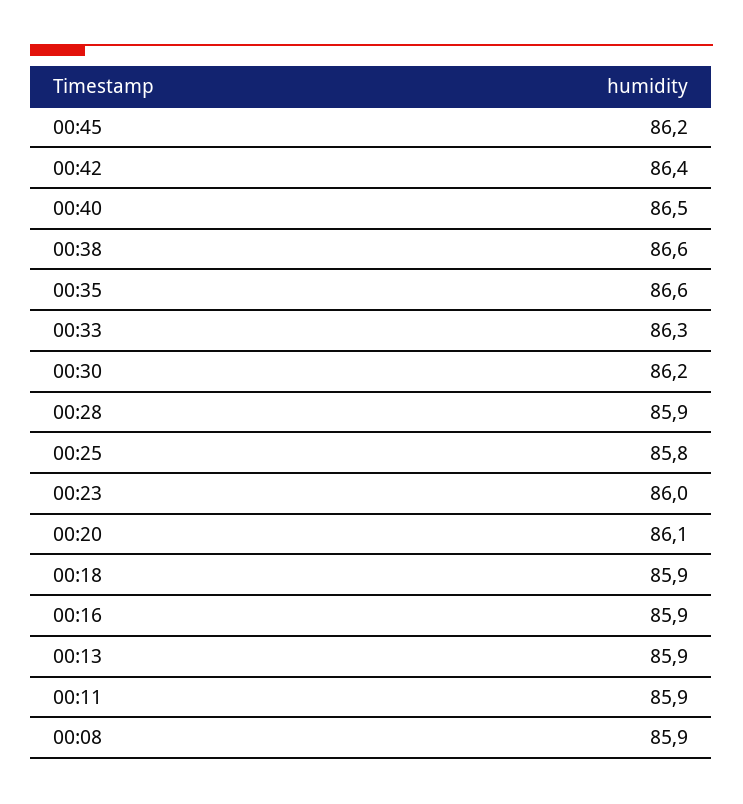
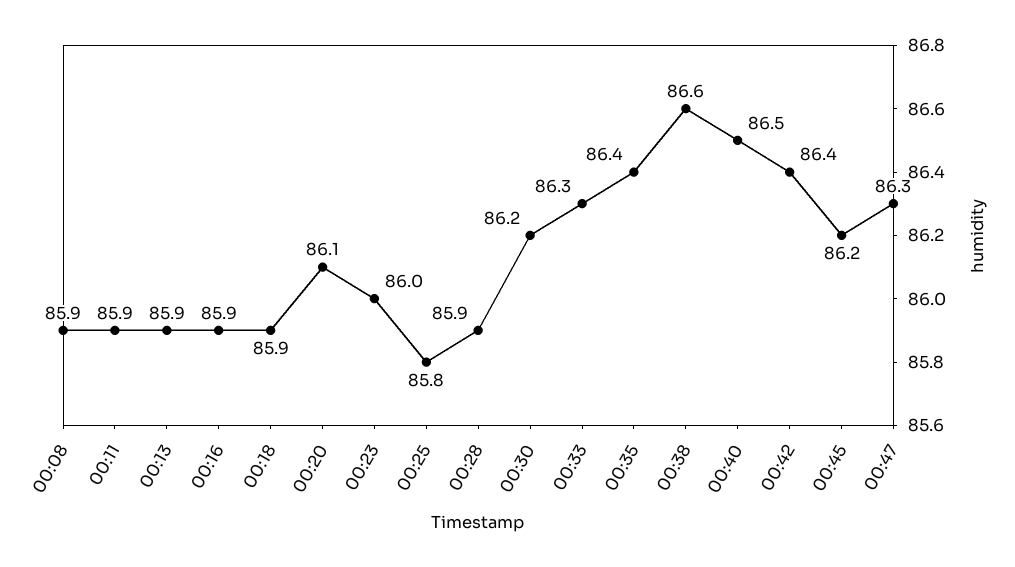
00:35: 86.6 -> 86.4
00:47: none -> 86.3

